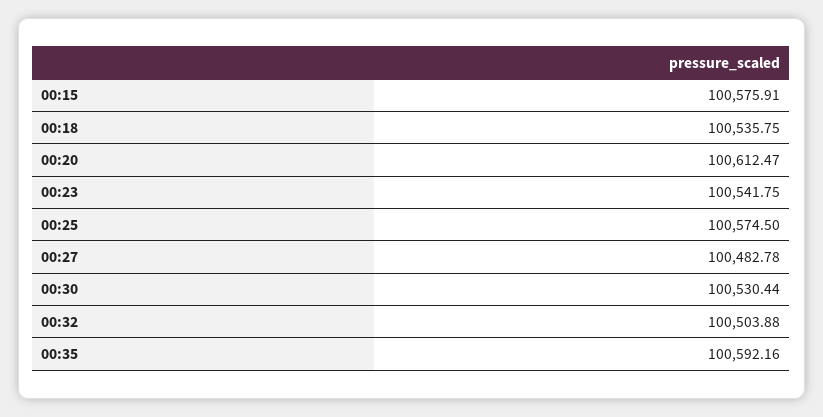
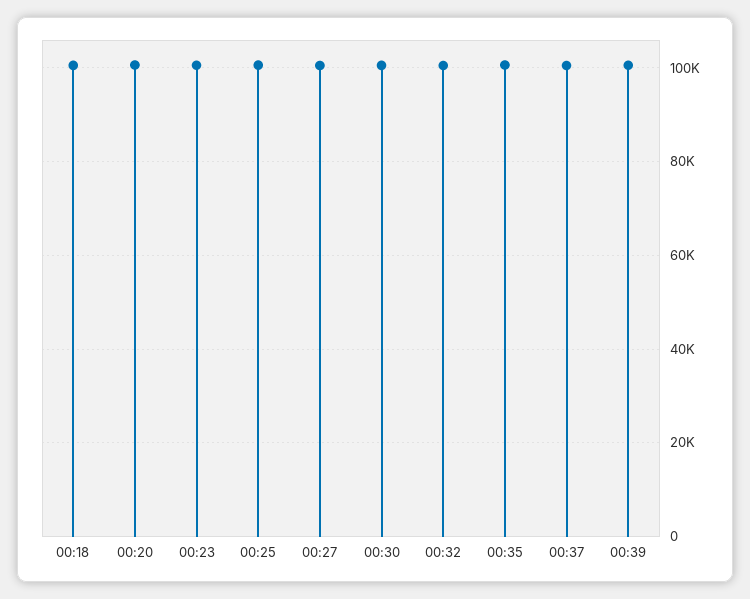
00:15: 100575.91 -> none
00:37: none -> 100000
00:39: none -> 100000

